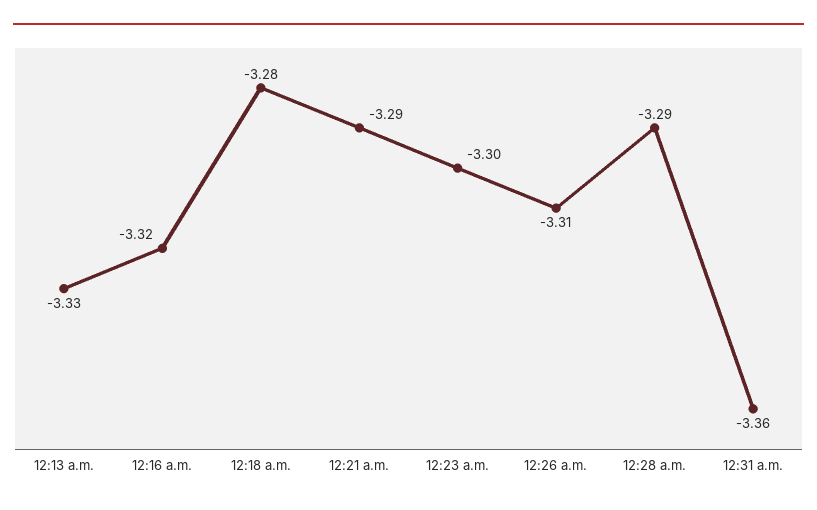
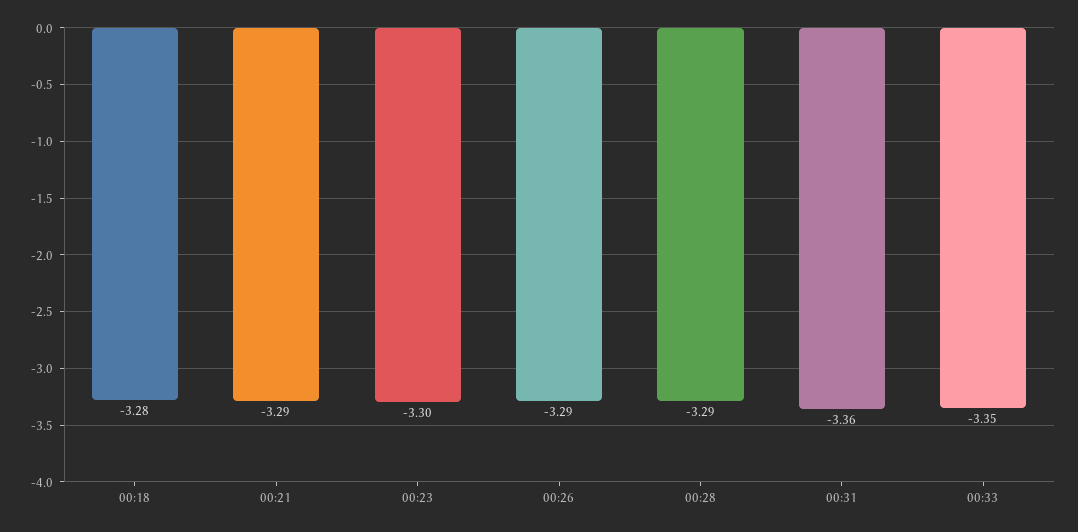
12:13 a.m.: -3.33 -> none
12:16 a.m.: -3.32 -> none
12:26 a.m.: -3.31 -> -3.29
00:33: none -> -3.35

